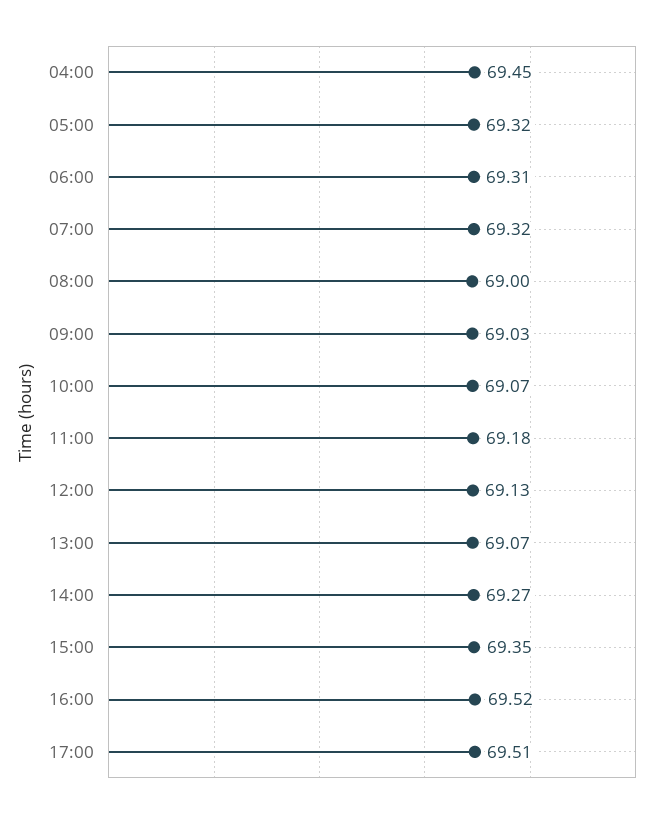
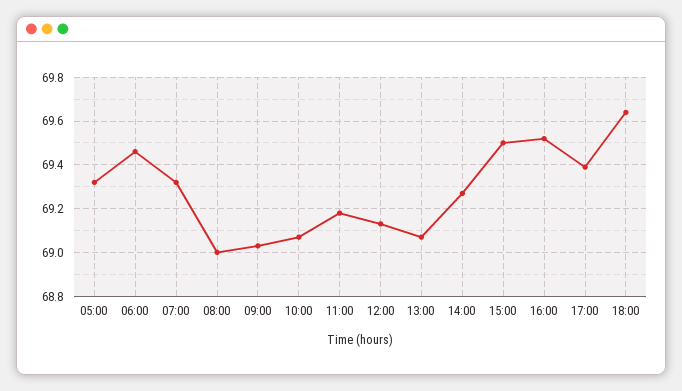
04:00: 69.45 -> none
06:00: 69.31 -> 69.45
15:00: 69.35 -> 69.5
17:00: 69.51 -> 69.4
18:00: none -> 69.65

